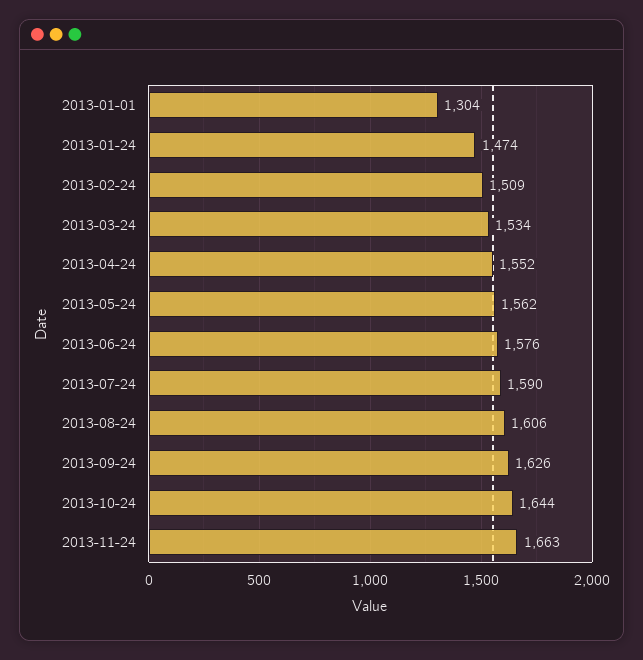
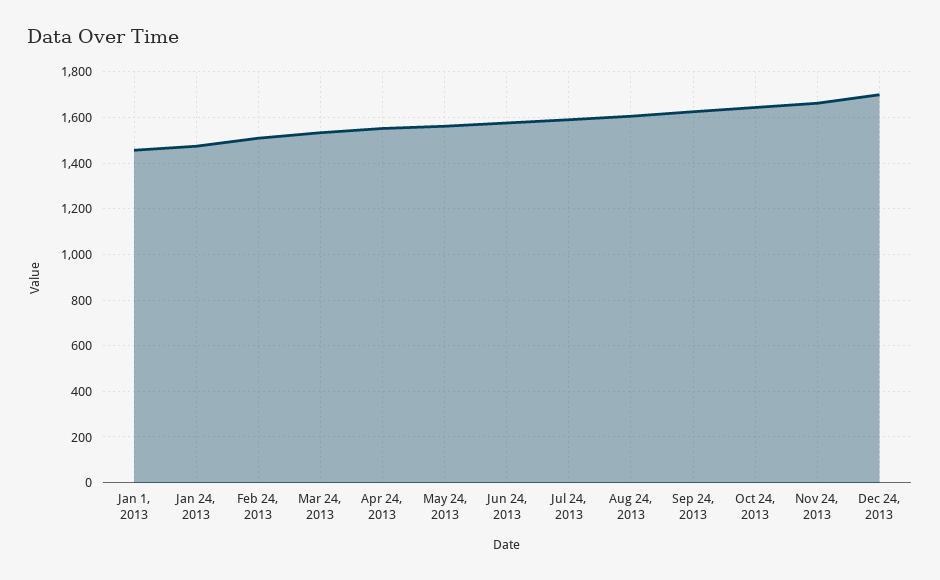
2013-01-01: 1304 -> 1450
Dec 24, 2013: none -> 1700

